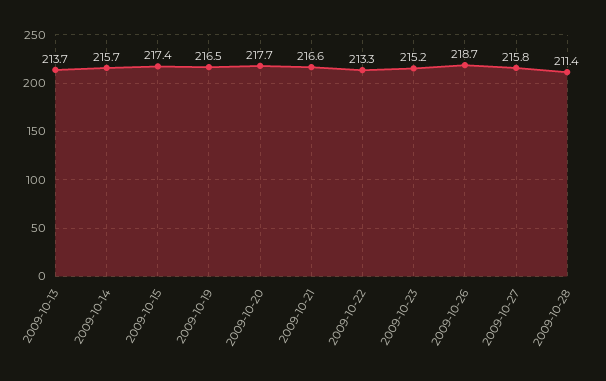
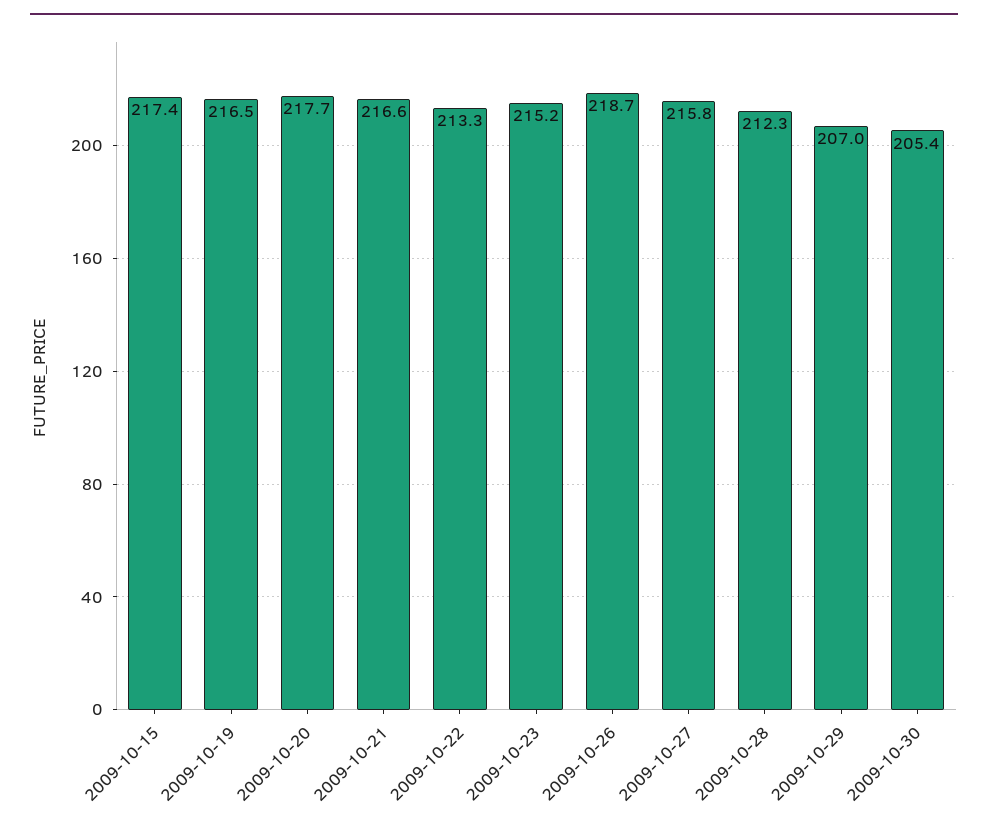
2009-10-13: 213.7 -> none
2009-10-14: 215.7 -> none
2009-10-28: 211.4 -> 212.3
2009-10-29: none -> 207
2009-10-30: none -> 205.4

